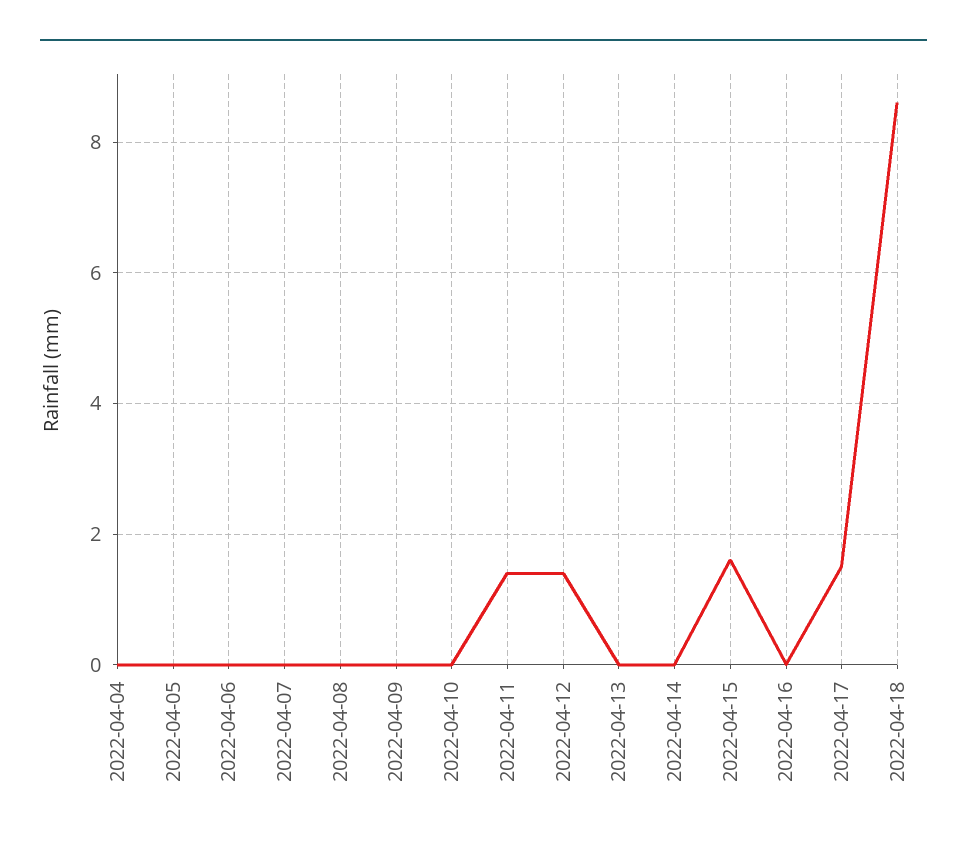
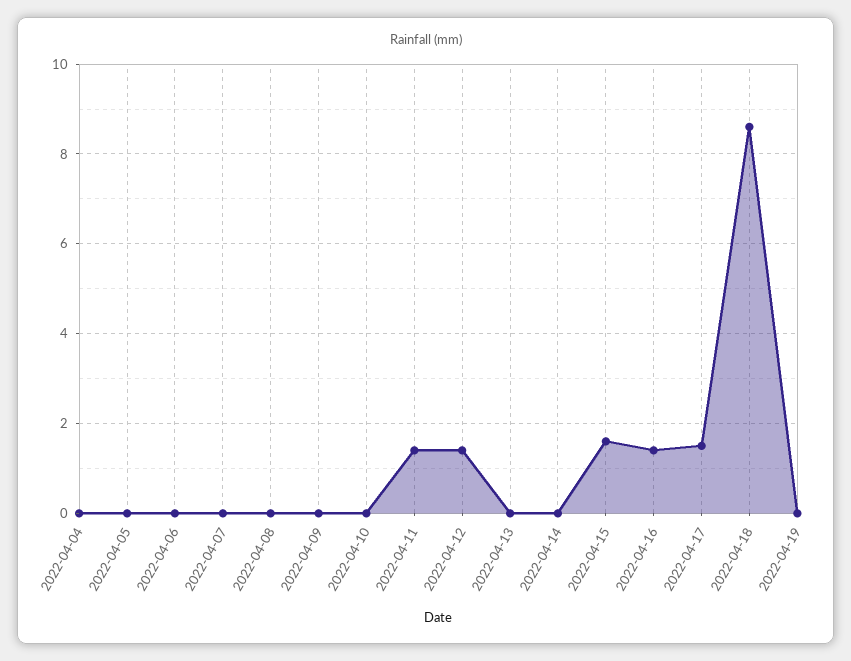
2022-04-16: 0 -> 1.5
2022-04-19: none -> 0

